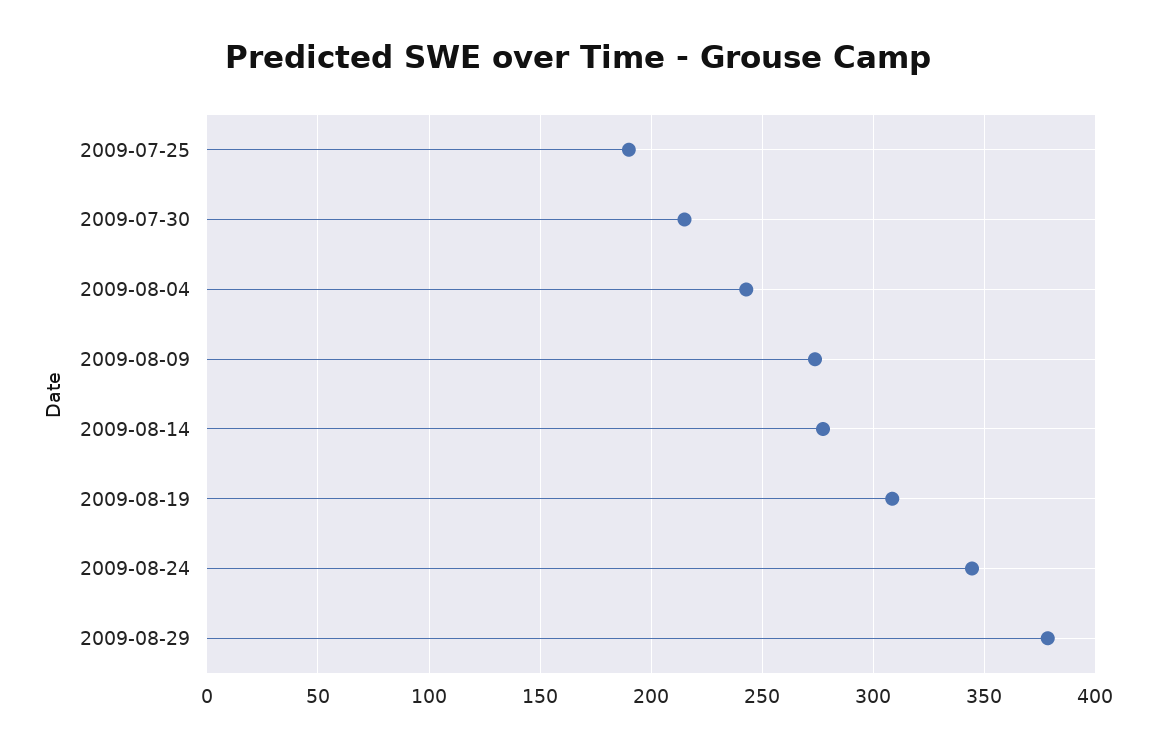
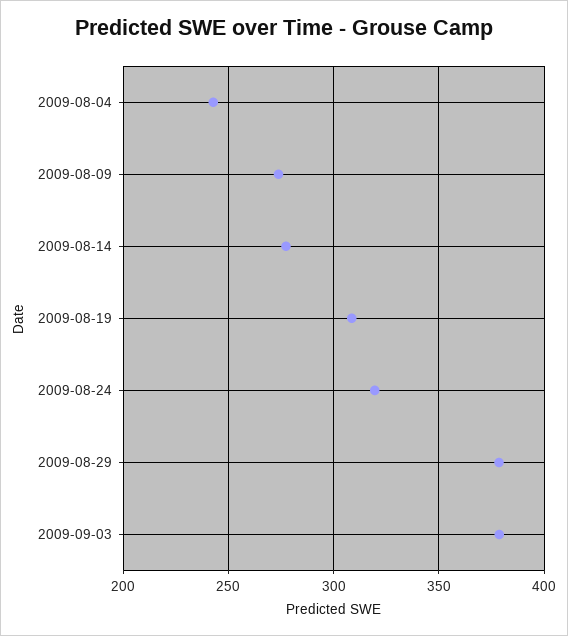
2009-07-25: 190 -> none
2009-07-30: 215 -> none
2009-08-24: 345 -> 320
2009-09-03: none -> 380

